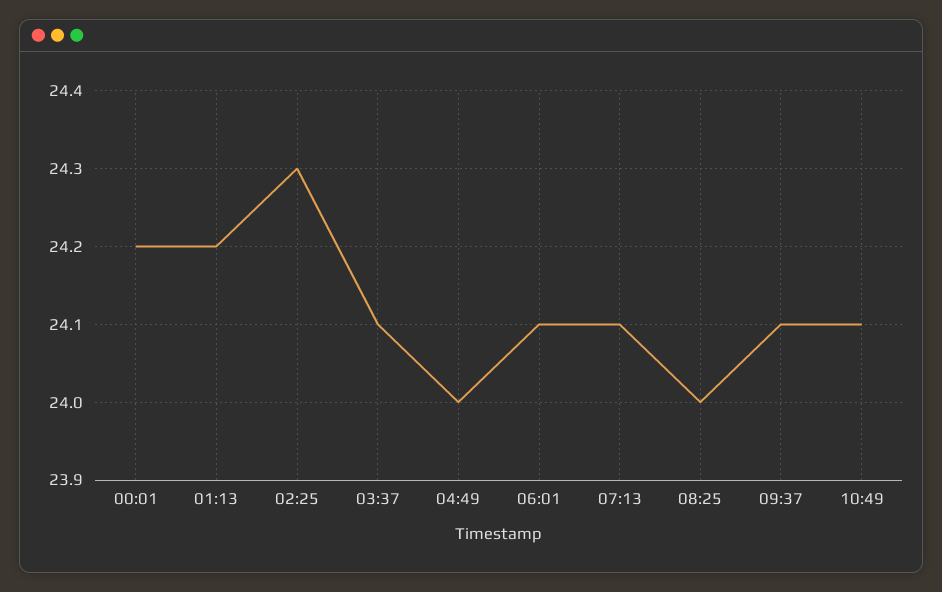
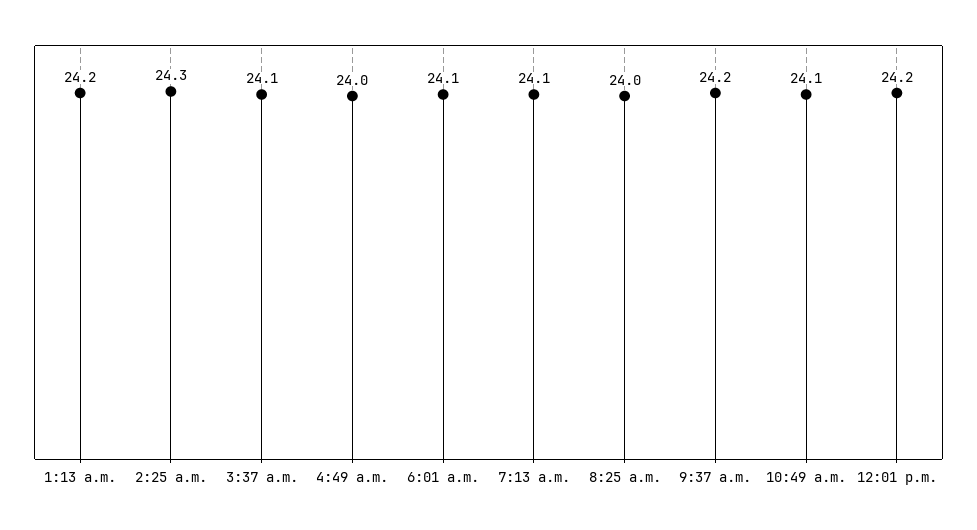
00:01: 24.2 -> none
09:37: 24.1 -> 24.2
12:01 p.m.: none -> 24.2

